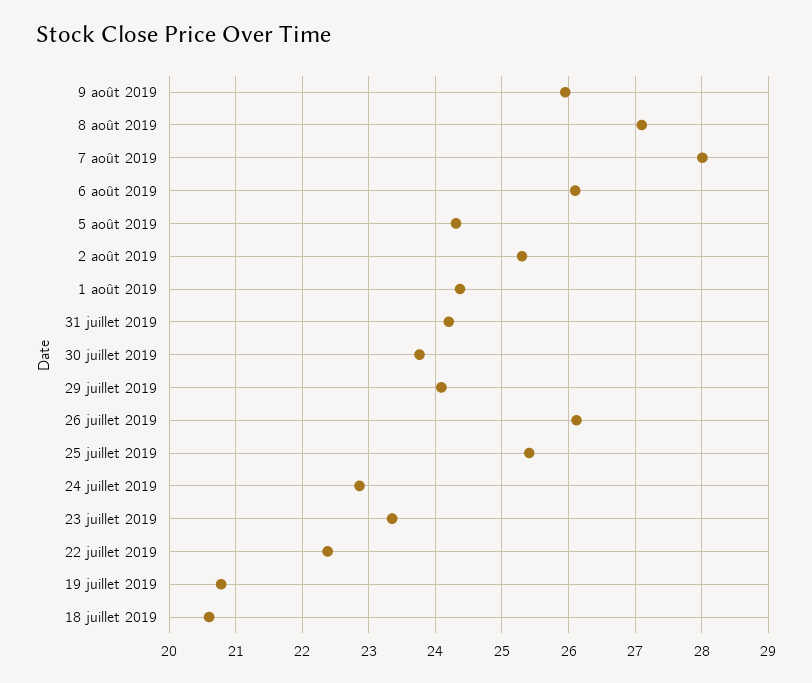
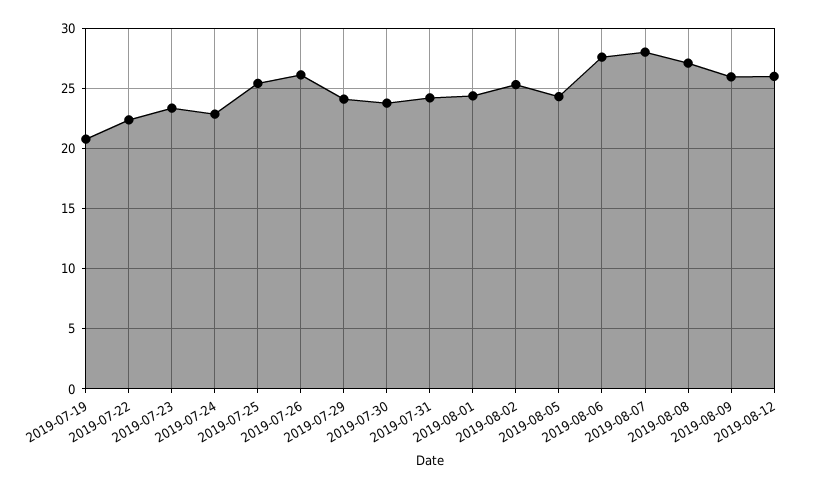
6 août 2019: 26.1 -> 27.5
18 juillet 2019: 20.6 -> none
2019-08-12: none -> 26

